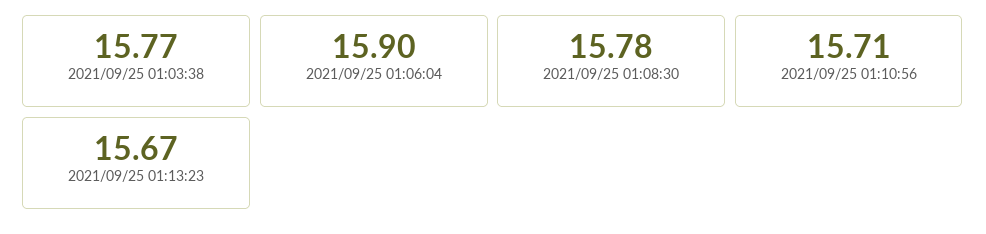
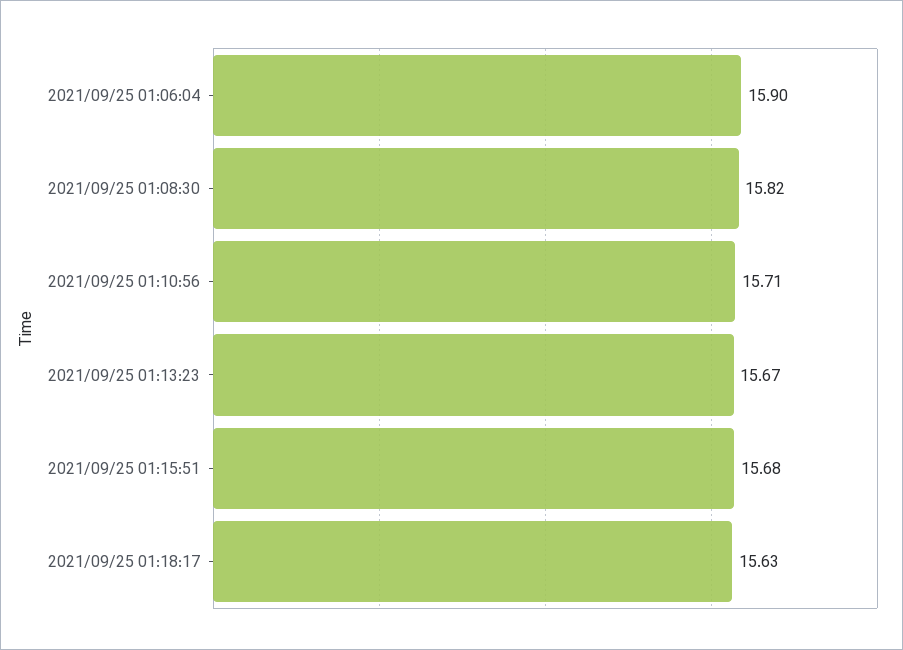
2021/09/25 01:03:38: 15.77 -> none
2021/09/25 01:08:30: 15.78 -> 15.82
2021/09/25 01:15:51: none -> 15.68
2021/09/25 01:18:17: none -> 15.63

